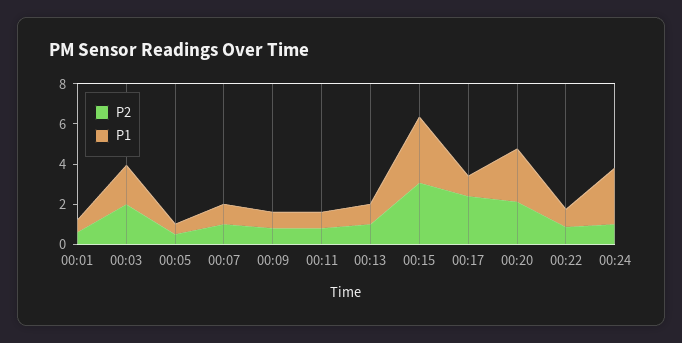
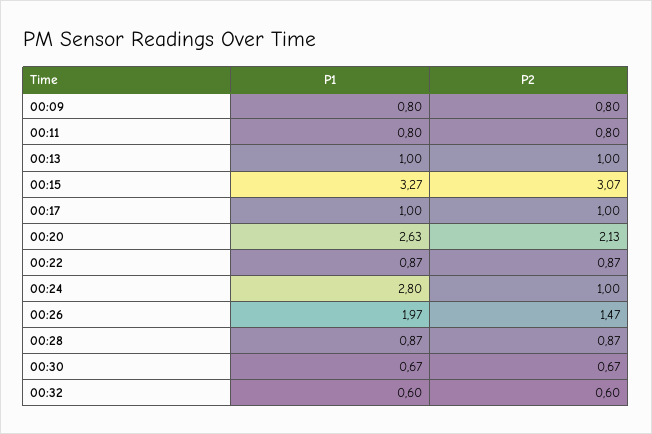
P2, 00:01: 0.5 -> none
P1, 00:01: 0.5 -> none
P2, 00:03: 2 -> none
P1, 00:03: 2 -> none
P2, 00:05: 0.5 -> none
P1, 00:05: 0.5 -> none
P2, 00:07: 1 -> none
P1, 00:07: 1 -> none
P2, 00:17: 2.5 -> 1
P1, 00:26: none -> 1.97
P2, 00:26: none -> 1.47
P1, 00:28: none -> 0.87
P2, 00:28: none -> 0.87
P1, 00:30: none -> 0.67
P2, 00:30: none -> 0.67
P1, 00:32: none -> 0.6
P2, 00:32: none -> 0.6

